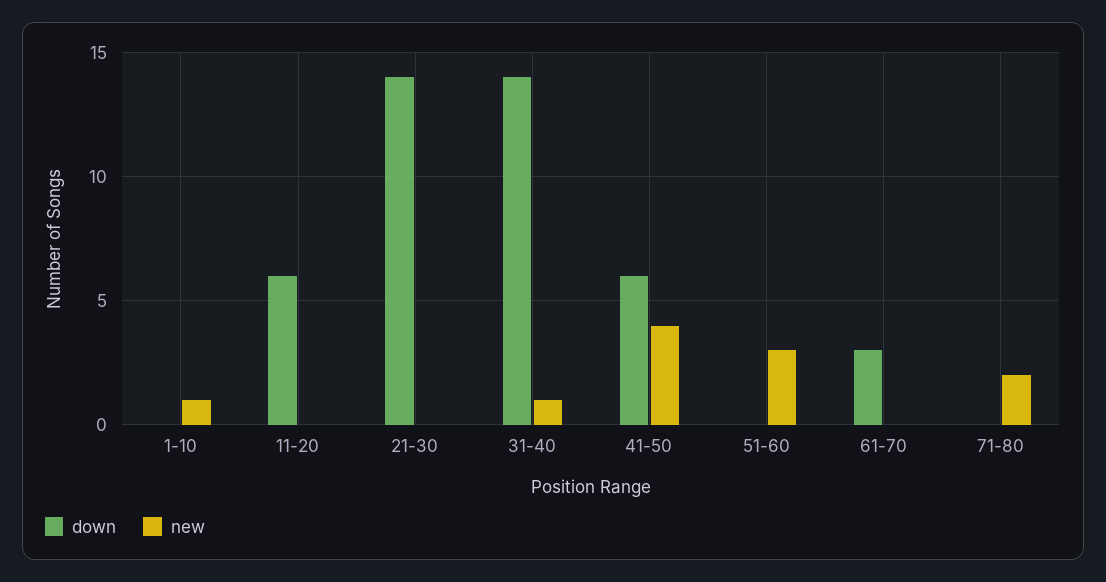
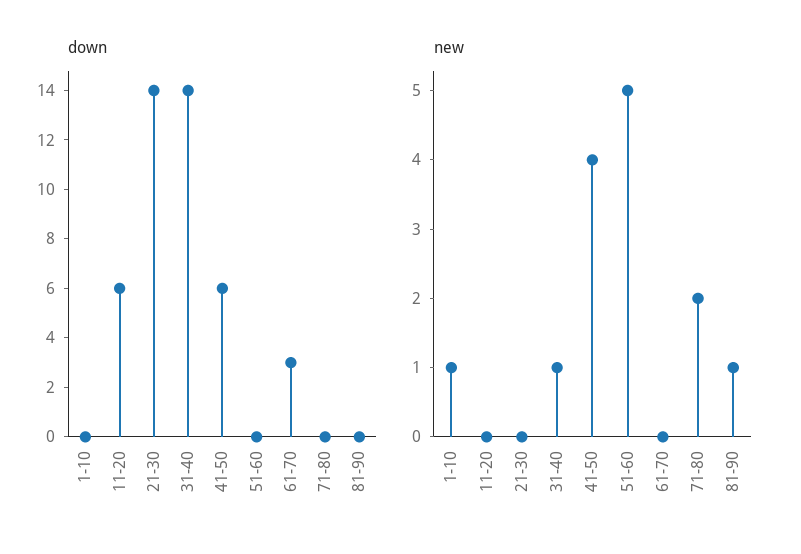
new, 51-60: 3 -> 5
down, 81-90: none -> 0
new, 81-90: none -> 1

